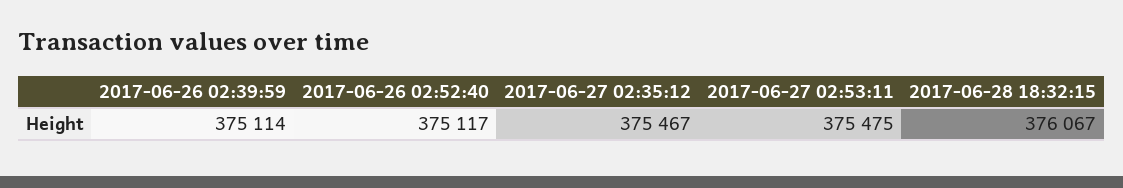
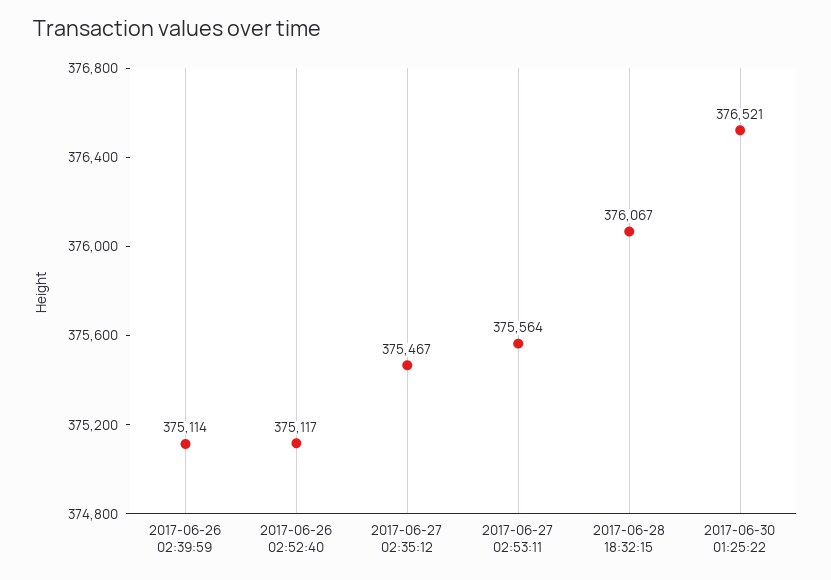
2017-06-27 02:53:11: 375475 -> 375564
2017-06-30 01:25:22: none -> 376521

